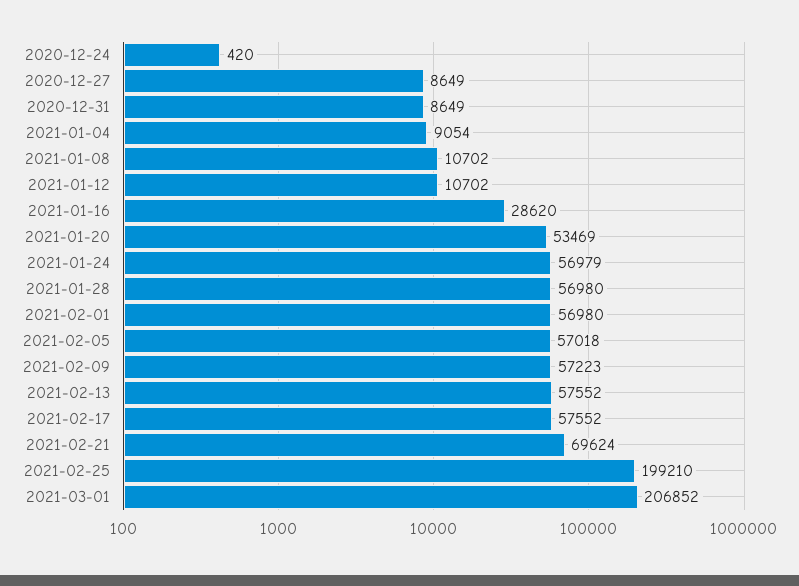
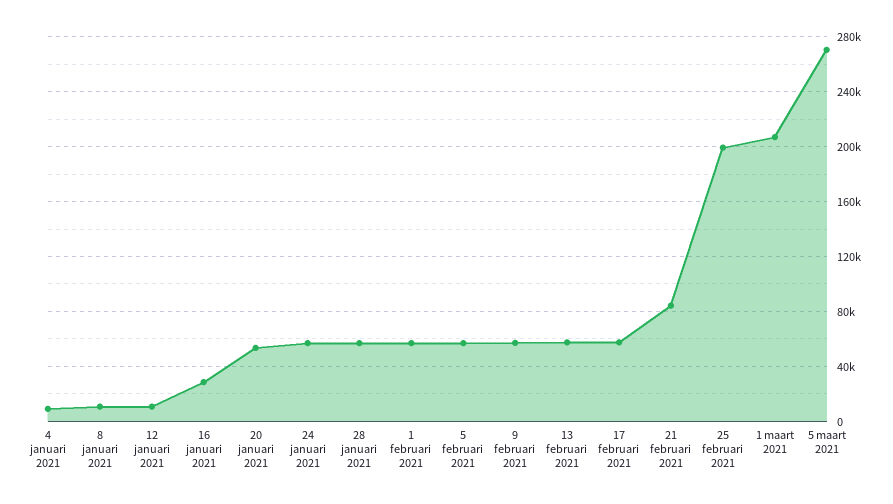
2020-12-24: 420 -> none
2020-12-27: 8649 -> none
2020-12-31: 8649 -> none
2021-02-21: 69624 -> 85000
5 maart 2021: none -> 270000

